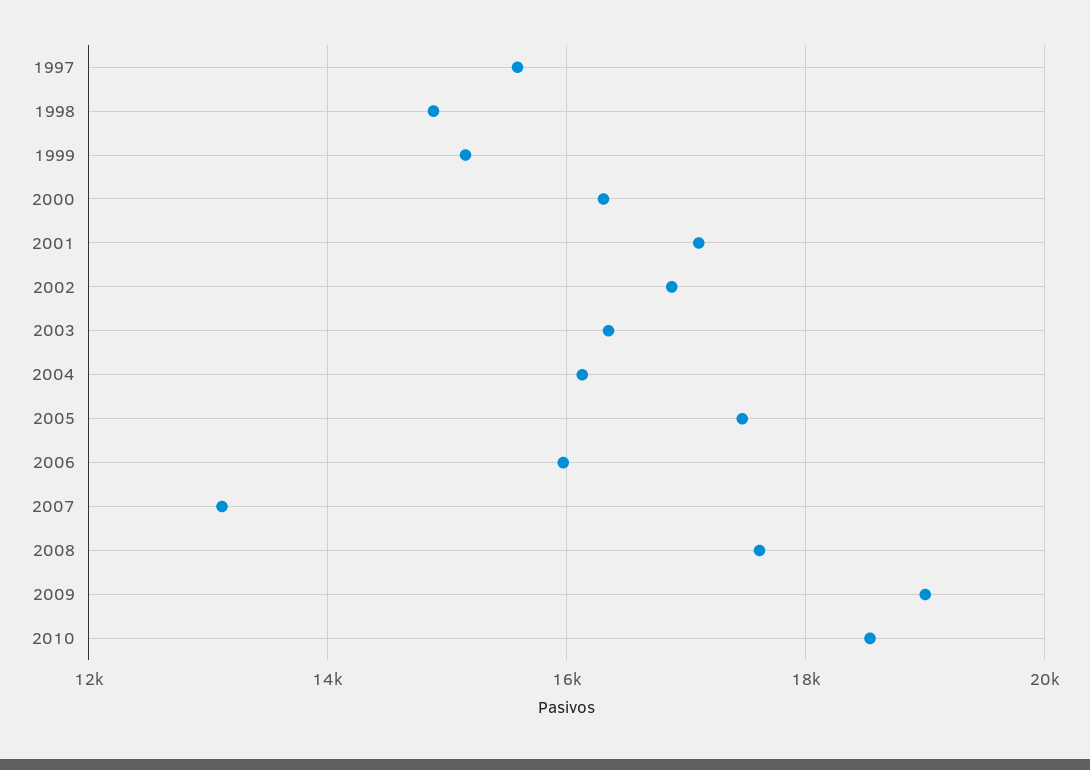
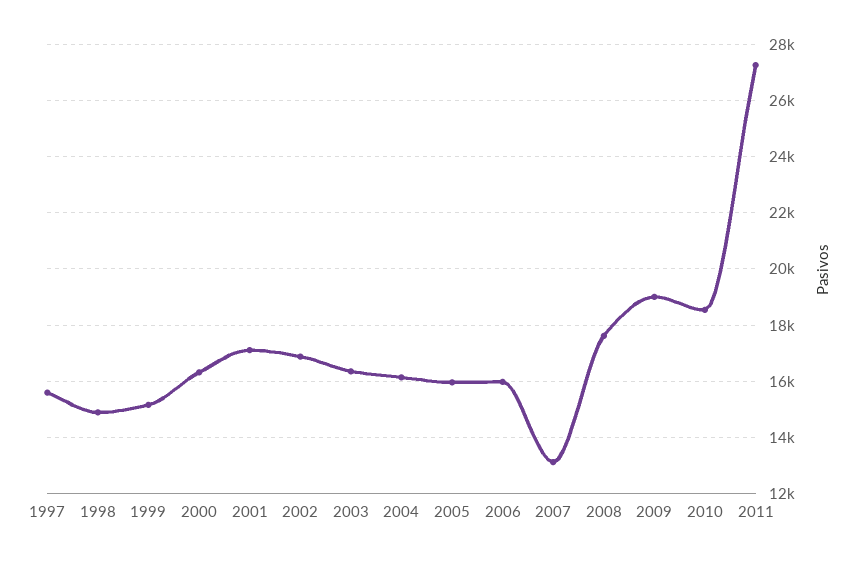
2005: 17400 -> 16000
2011: none -> 27250

